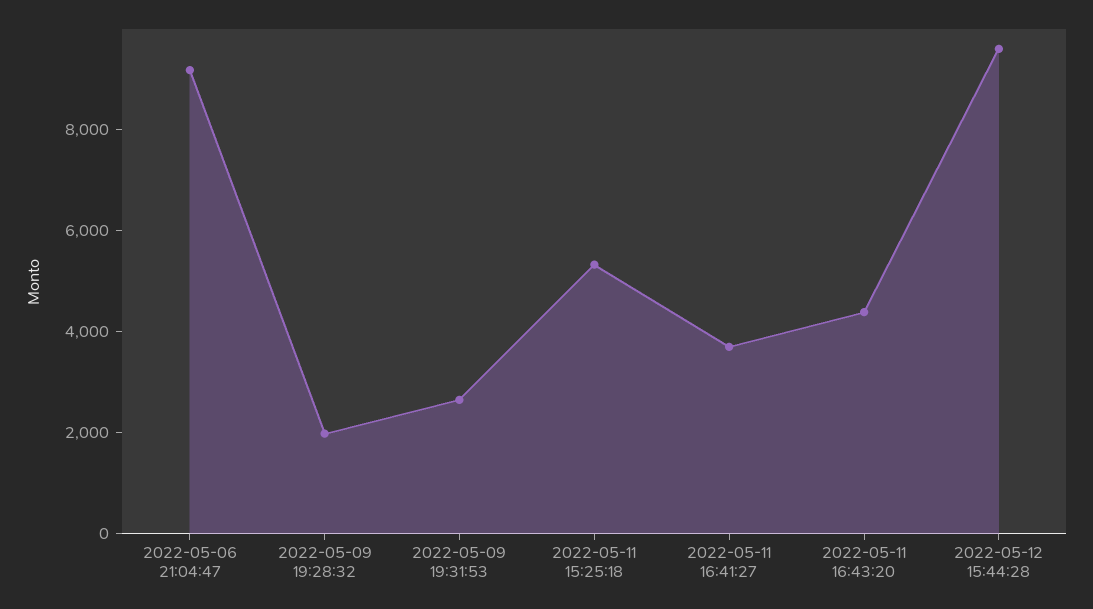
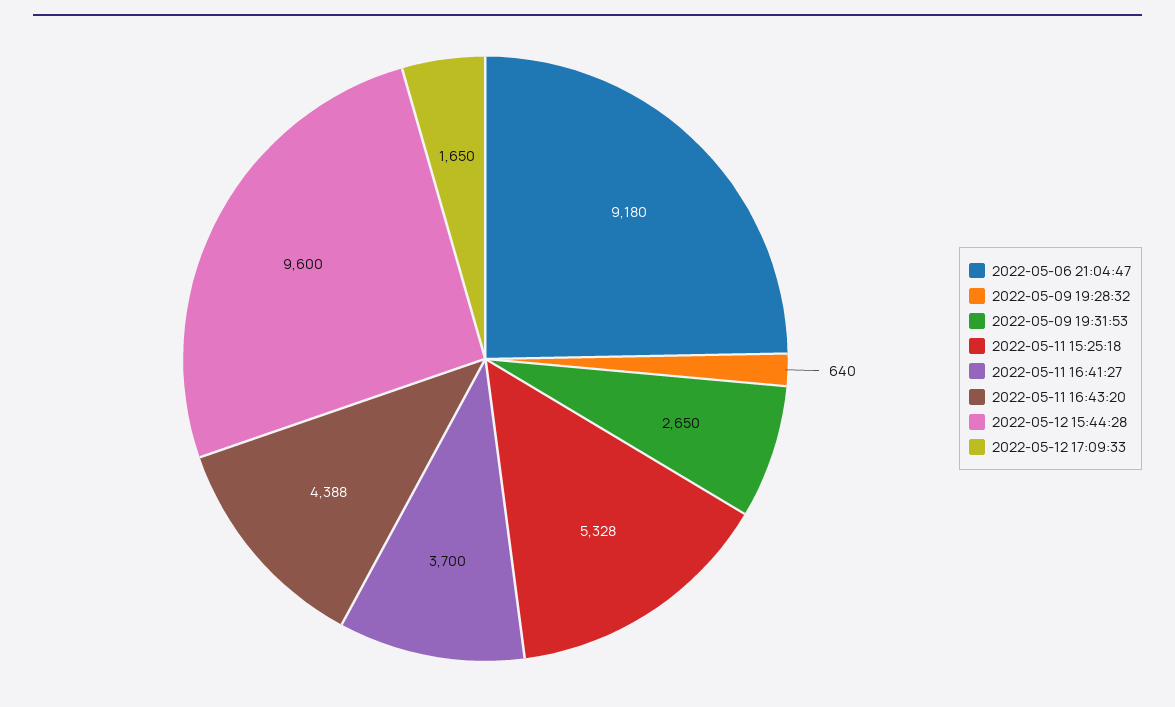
2022-05-09 19:28:32: 2000 -> 640
2022-05-12 17:09:33: none -> 1650

